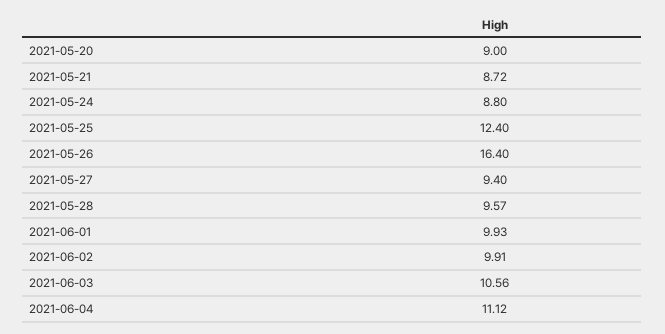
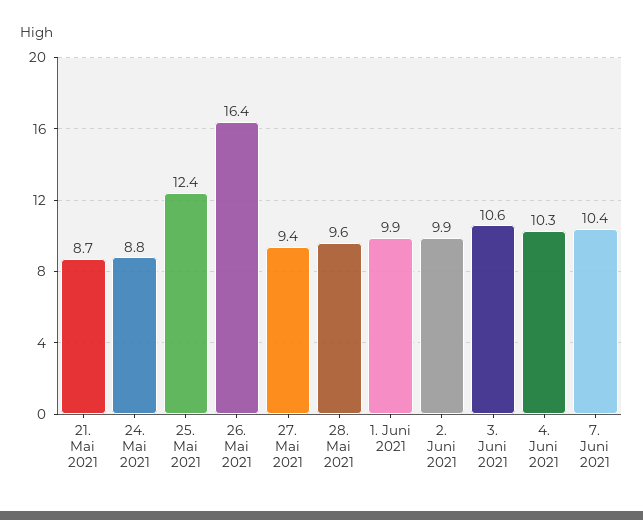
2021-05-20: 9 -> none
2021-06-04: 11.12 -> 10.3
7. Juni 2021: none -> 10.4

